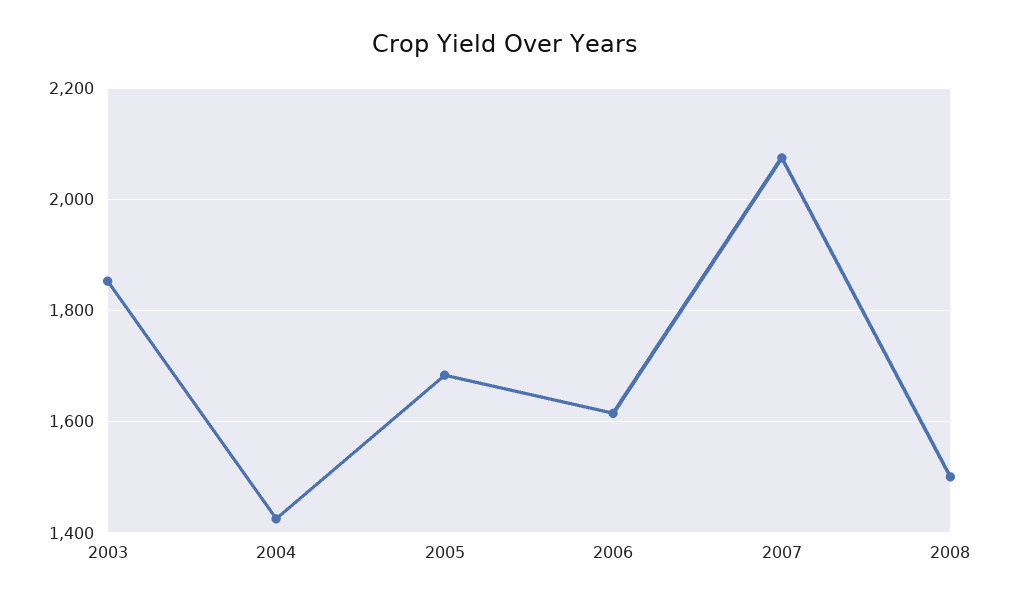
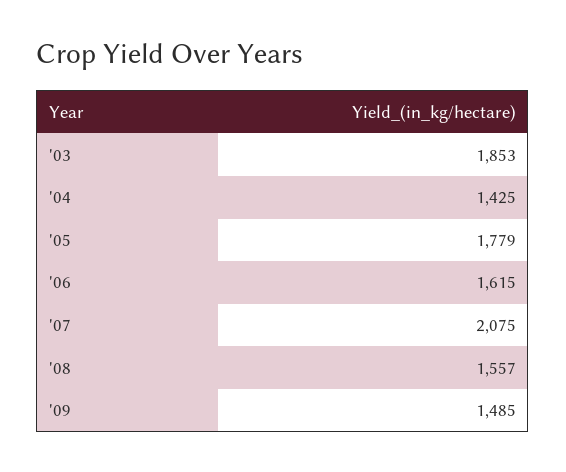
2005: 1680 -> 1779
2008: 1500 -> 1557
'09: none -> 1485

